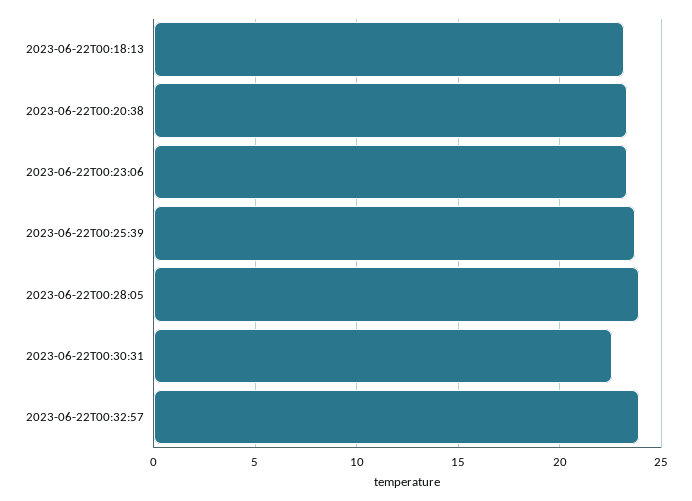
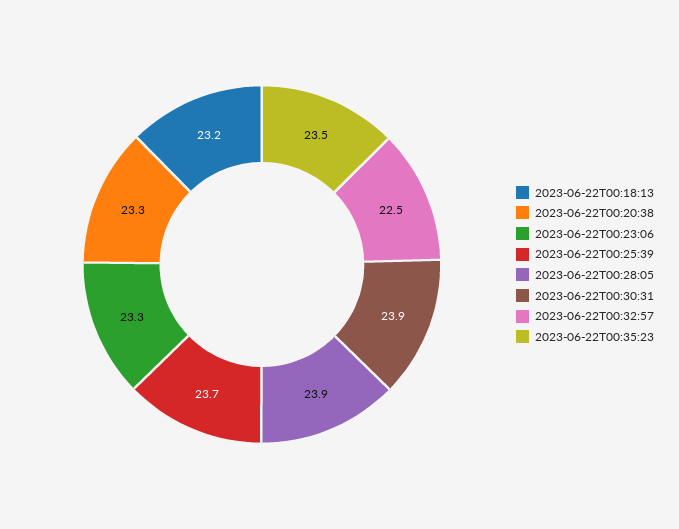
2023-06-22T00:30:31: 22.5 -> 23.9
2023-06-22T00:32:57: 24 -> 22.5
2023-06-22T00:35:23: none -> 23.5

